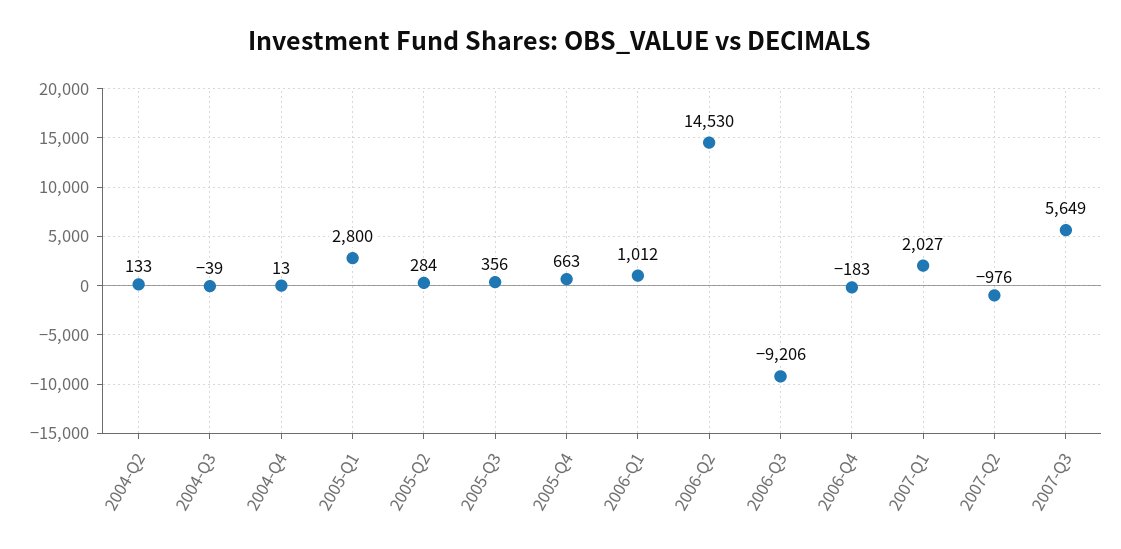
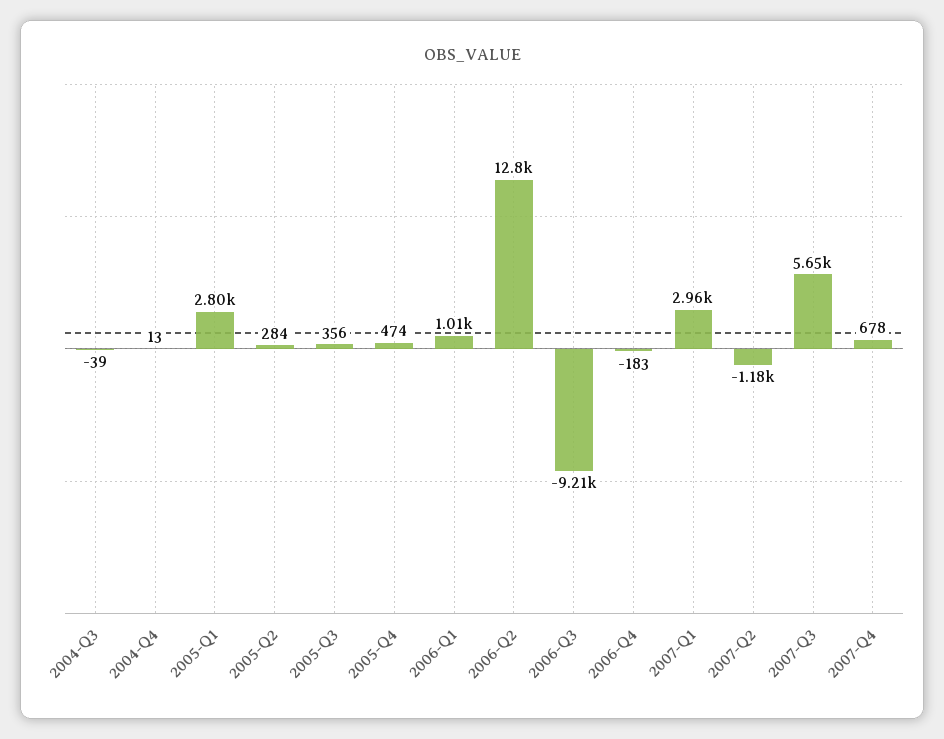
2004-Q2: 133 -> none
2005-Q4: 663 -> 474
2006-Q2: 14530 -> 12800
2007-Q1: 2027 -> 2960
2007-Q2: -976 -> -1180
2007-Q4: none -> 678

